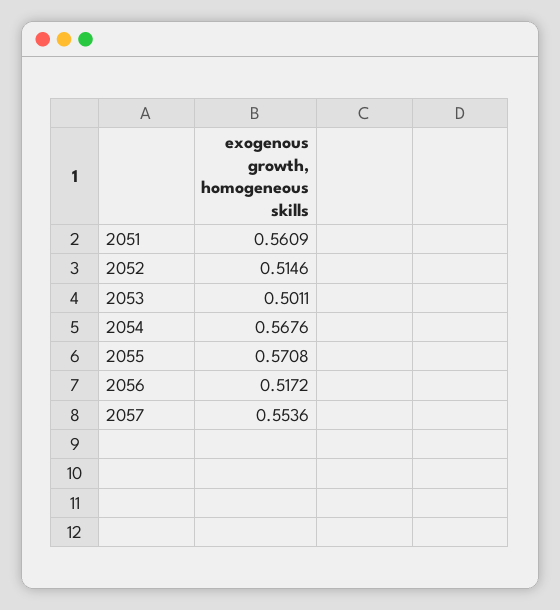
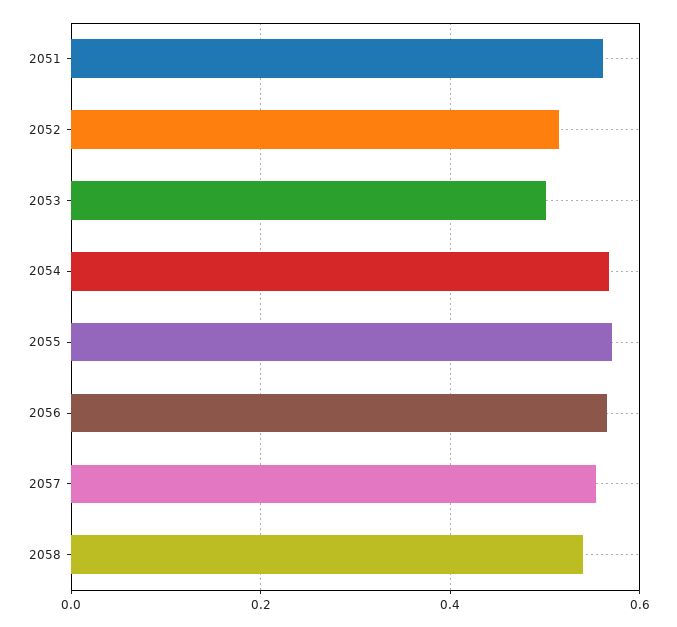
2056: 0.5172 -> 0.56
2058: none -> 0.54

